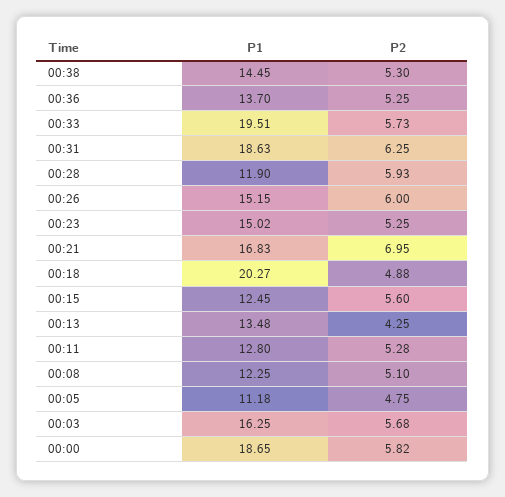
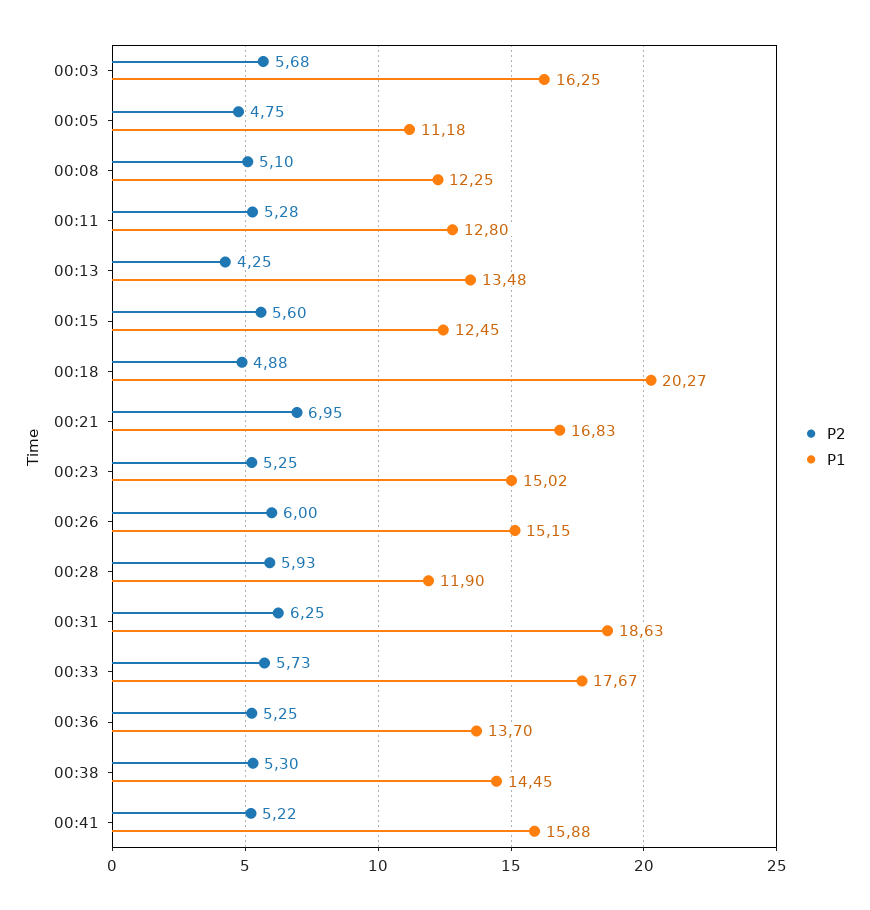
P1, 00:33: 19.51 -> 17.67
P1, 00:00: 18.65 -> none
P2, 00:00: 5.82 -> none
P2, 00:41: none -> 5.22
P1, 00:41: none -> 15.88

